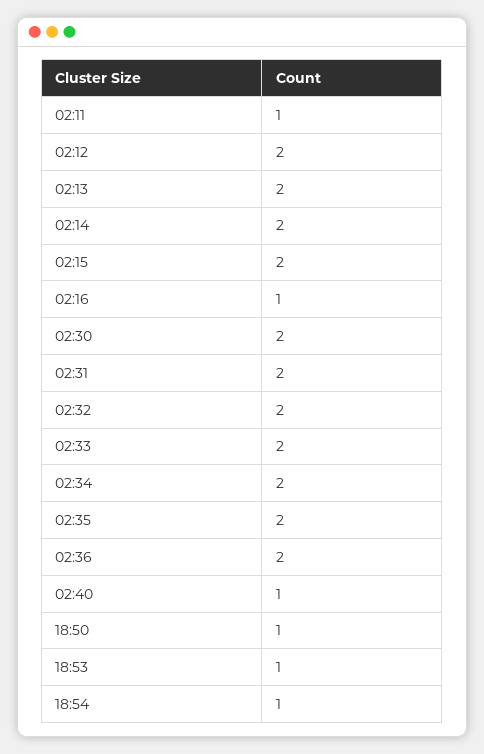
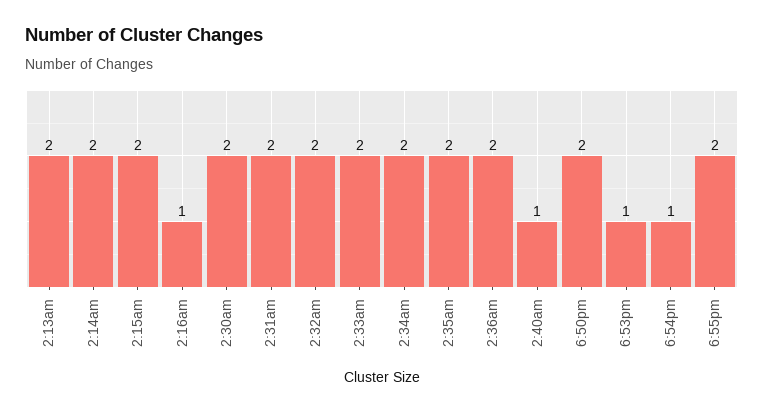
02:11: 1 -> none
02:12: 2 -> none
18:50: 1 -> 2
6:55pm: none -> 2

